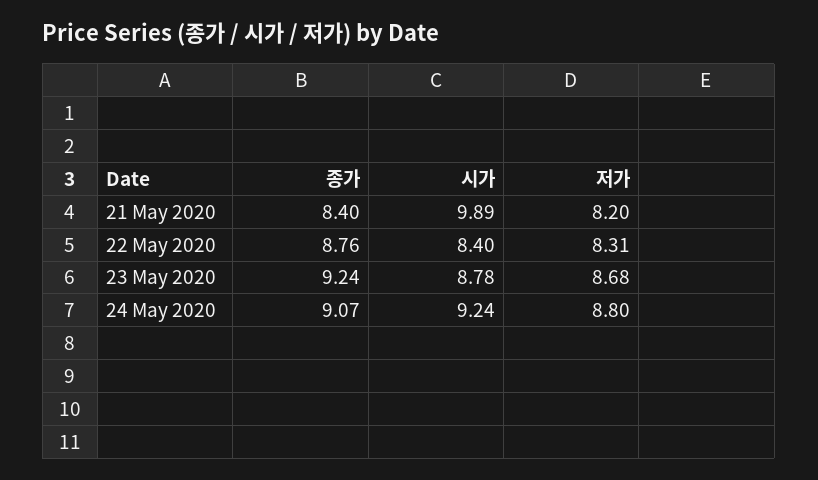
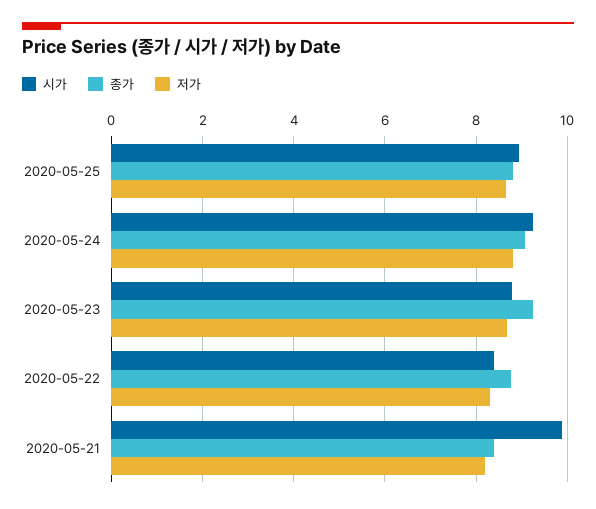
시가, 2020-05-25: none -> 9
종가, 2020-05-25: none -> 8.8
저가, 2020-05-25: none -> 8.6

